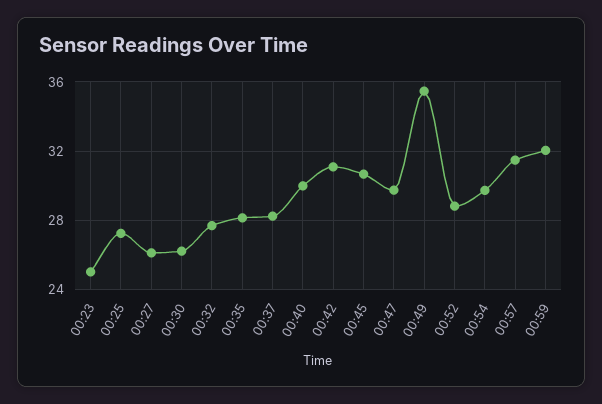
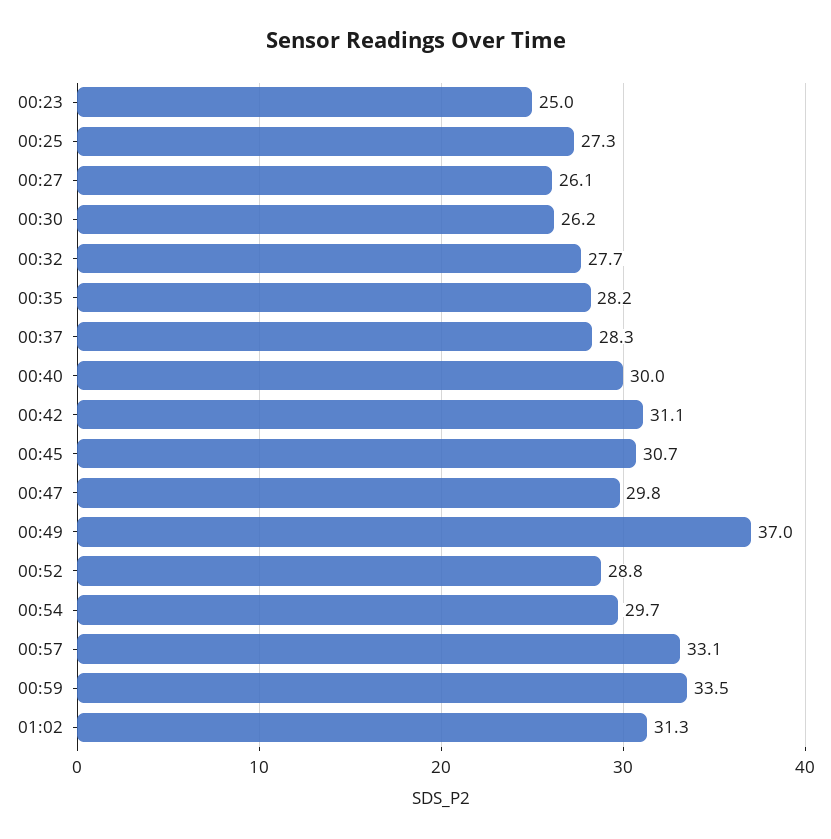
00:49: 35.5 -> 37
00:57: 31.5 -> 33.1
00:59: 32 -> 33.5
01:02: none -> 31.3

